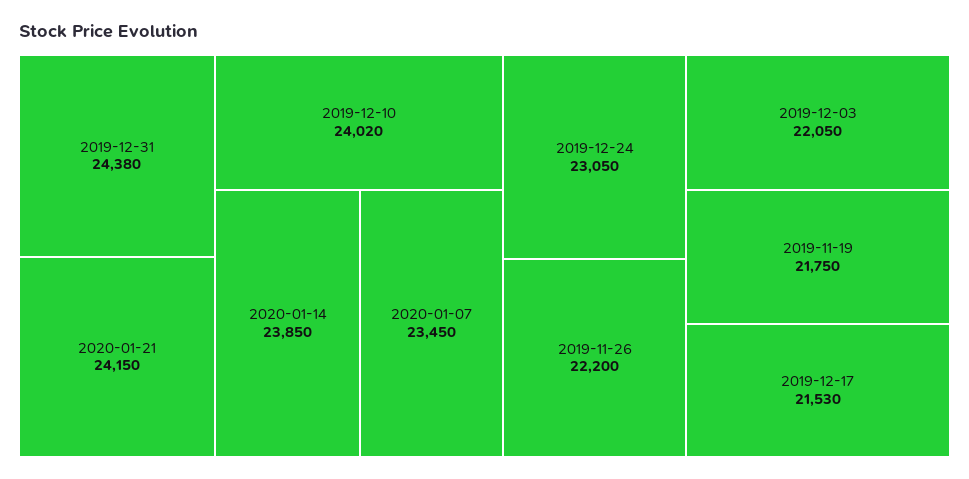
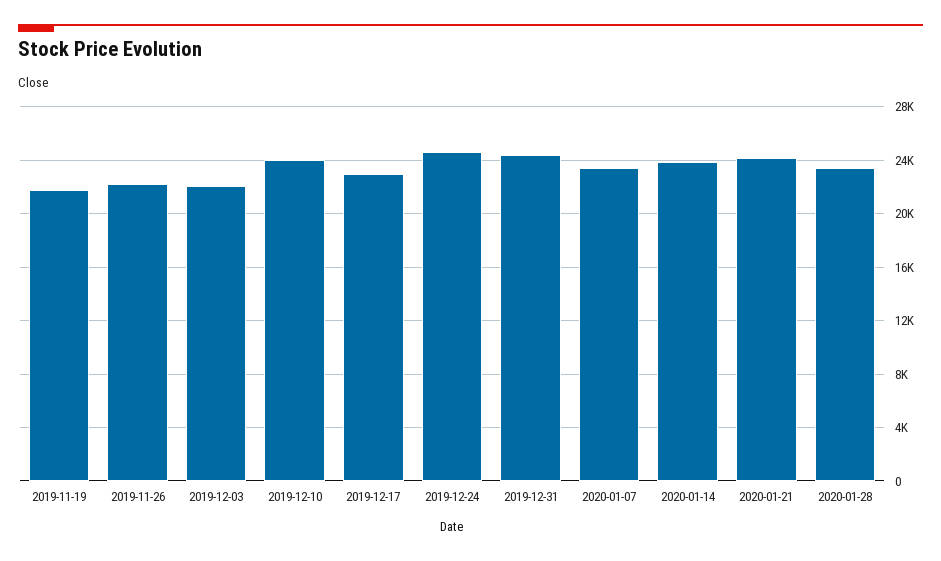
2019-12-24: 23050 -> 24500
2019-12-17: 21530 -> 23000
2020-01-28: none -> 23500

